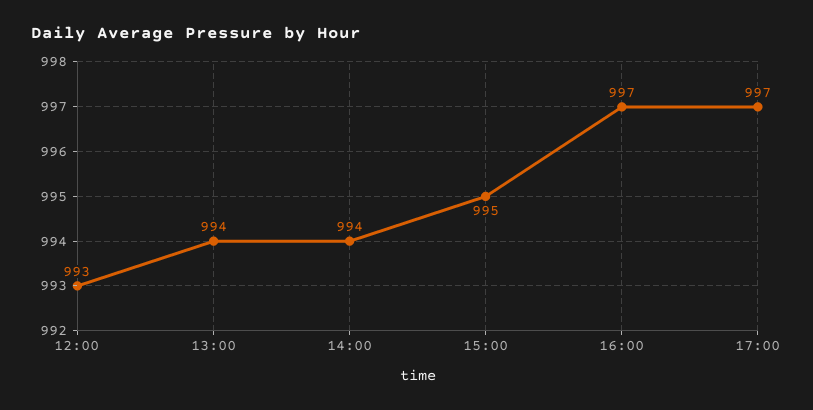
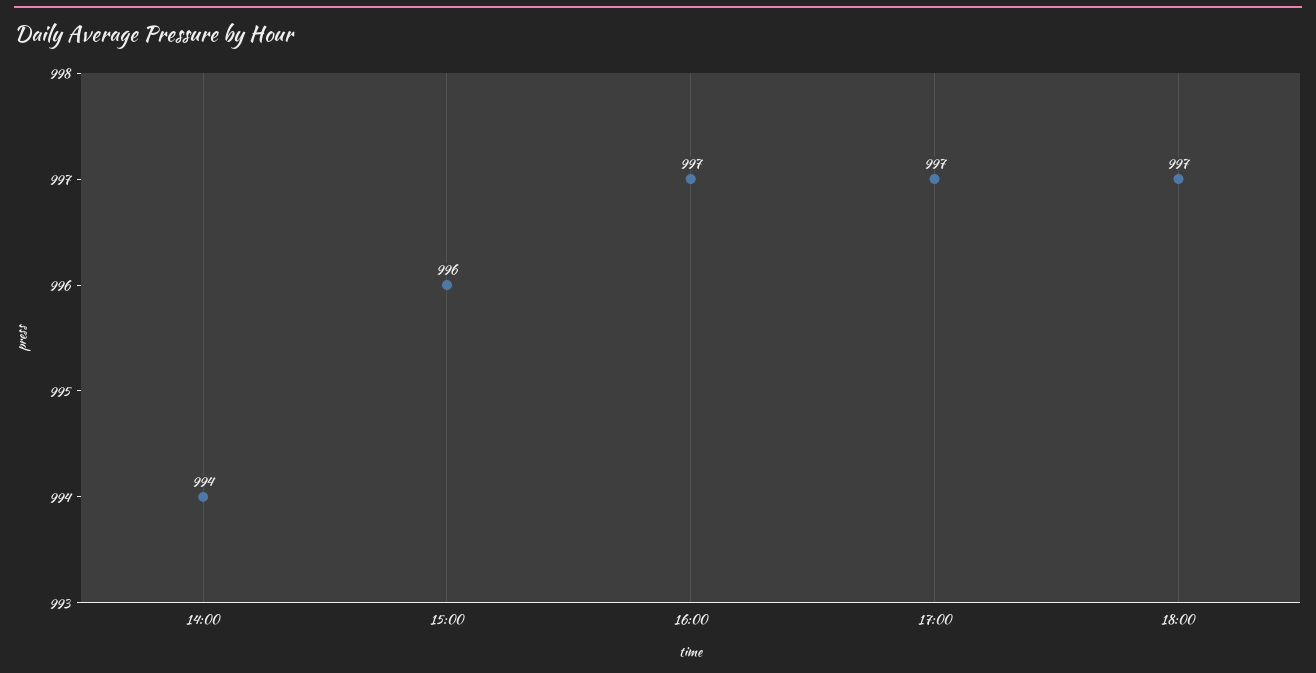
12:00: 993 -> none
13:00: 994 -> none
15:00: 995 -> 996
18:00: none -> 997

